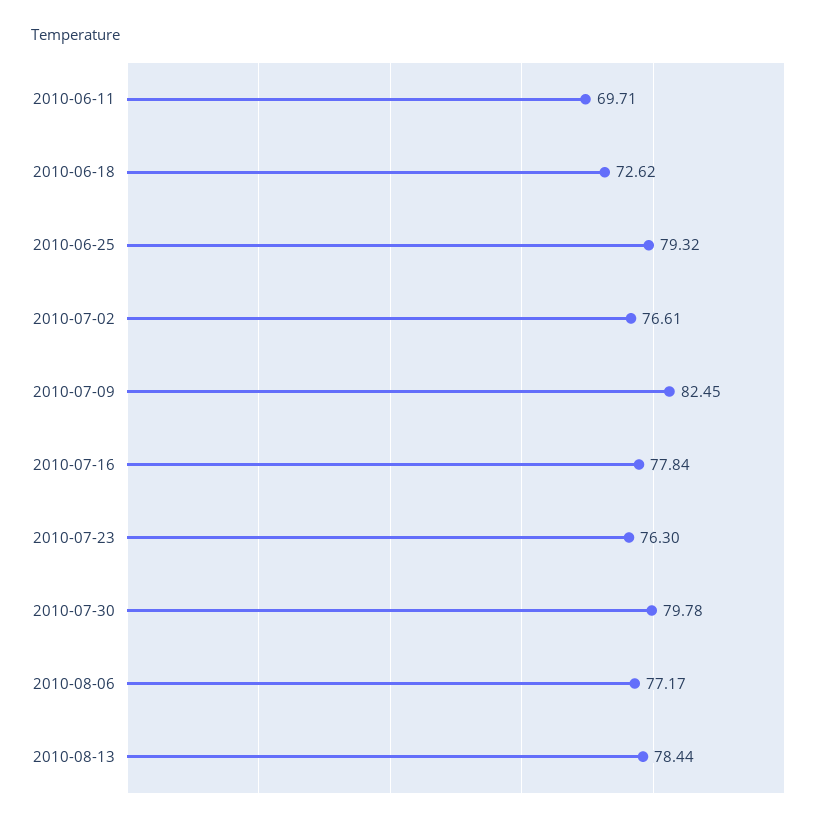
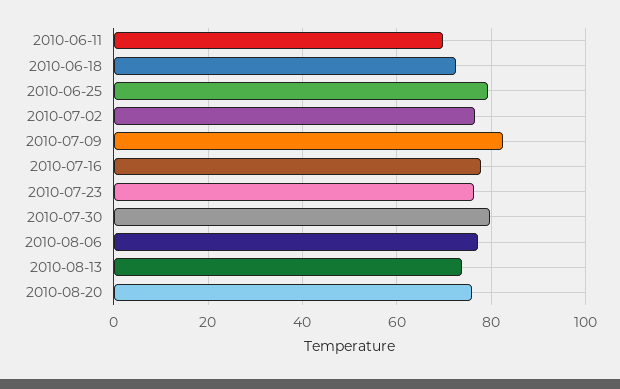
2010-08-13: 78.44 -> 74
2010-08-20: none -> 76

